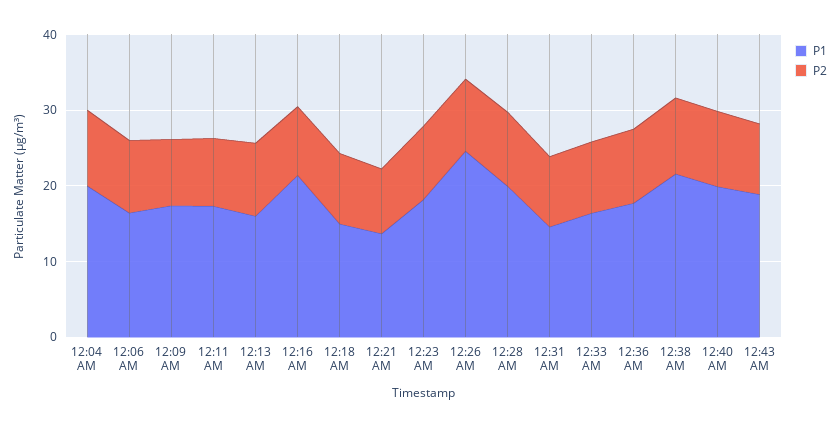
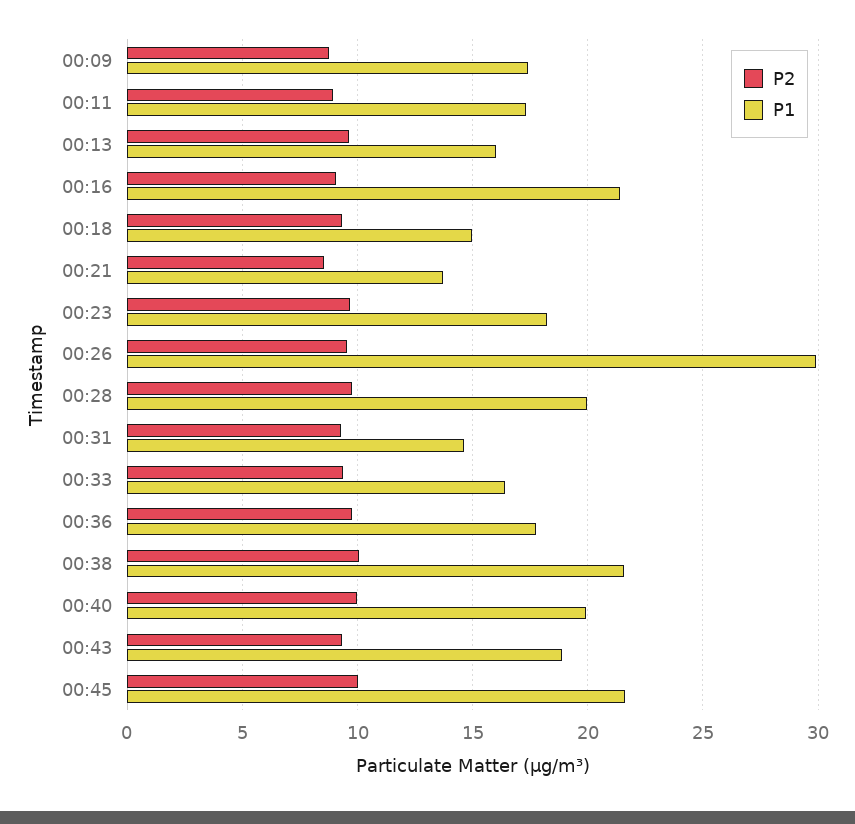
P1, 12:04 AM: 20 -> none
P2, 12:04 AM: 10 -> none
P1, 12:06 AM: 16 -> none
P2, 12:06 AM: 10 -> none
P1, 12:26 AM: 24 -> 30
P2, 00:45: none -> 10
P1, 00:45: none -> 21.5

